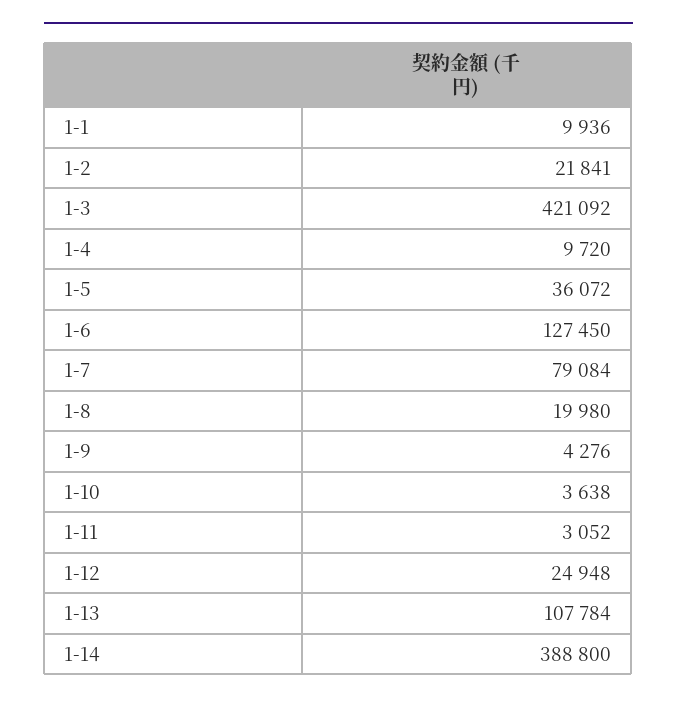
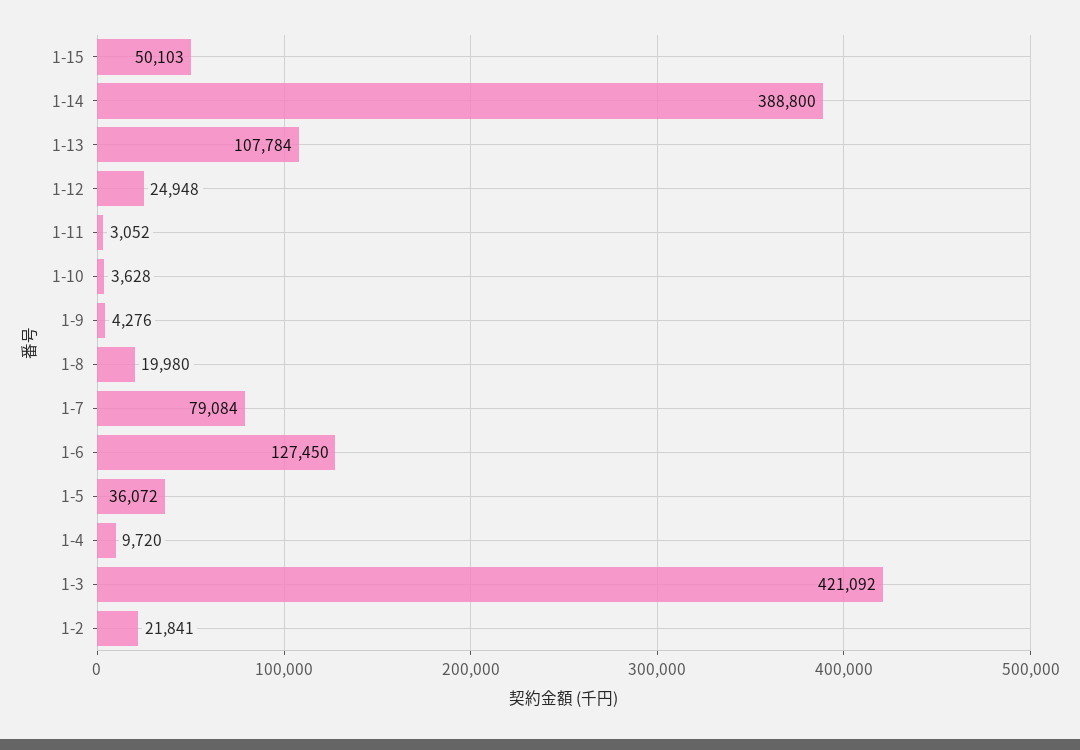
1-1: 9936 -> none
1-10: 3638 -> 3628
1-15: none -> 50103

